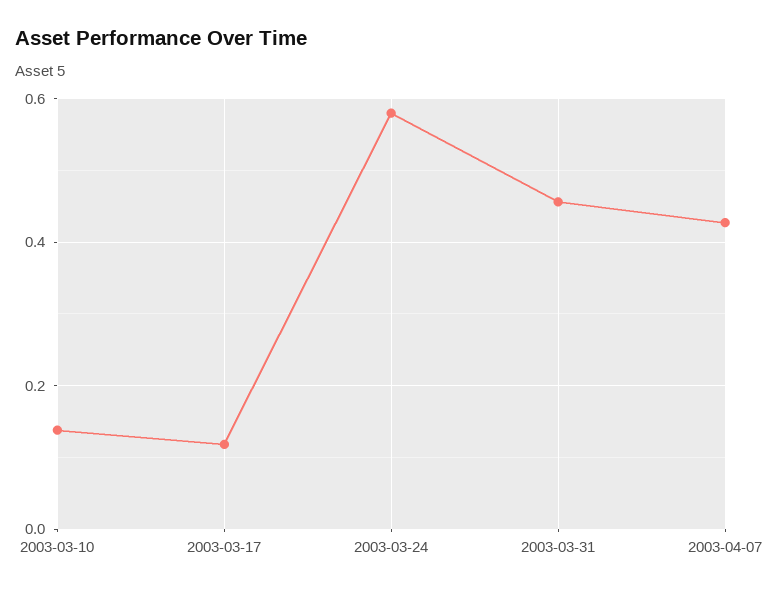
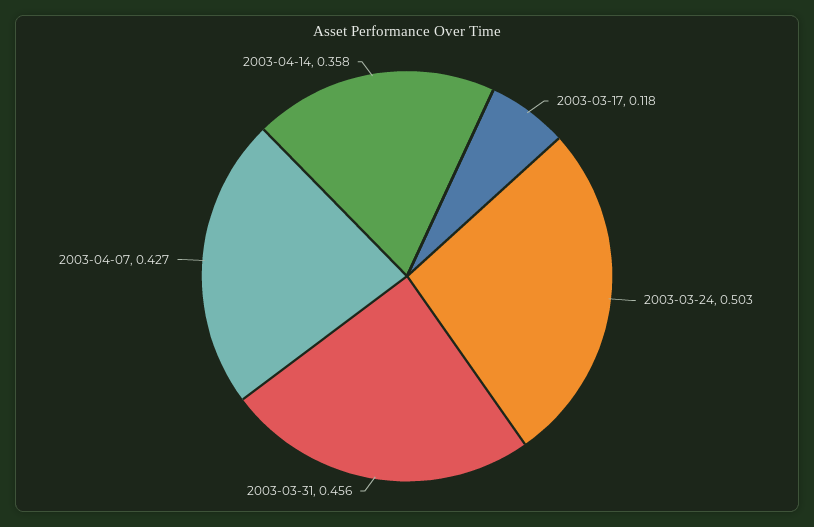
2003-03-10: 0.14 -> none
2003-03-24: 0.58 -> 0.503
2003-04-14: none -> 0.358

